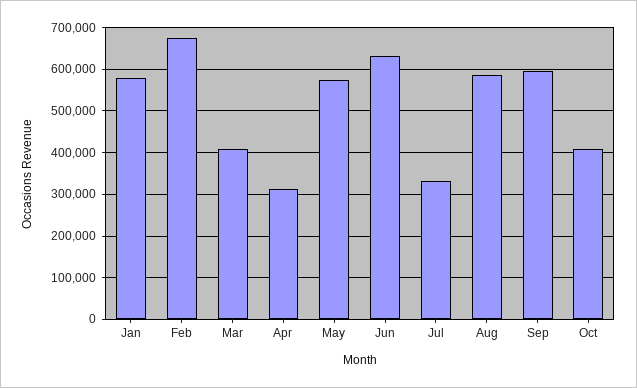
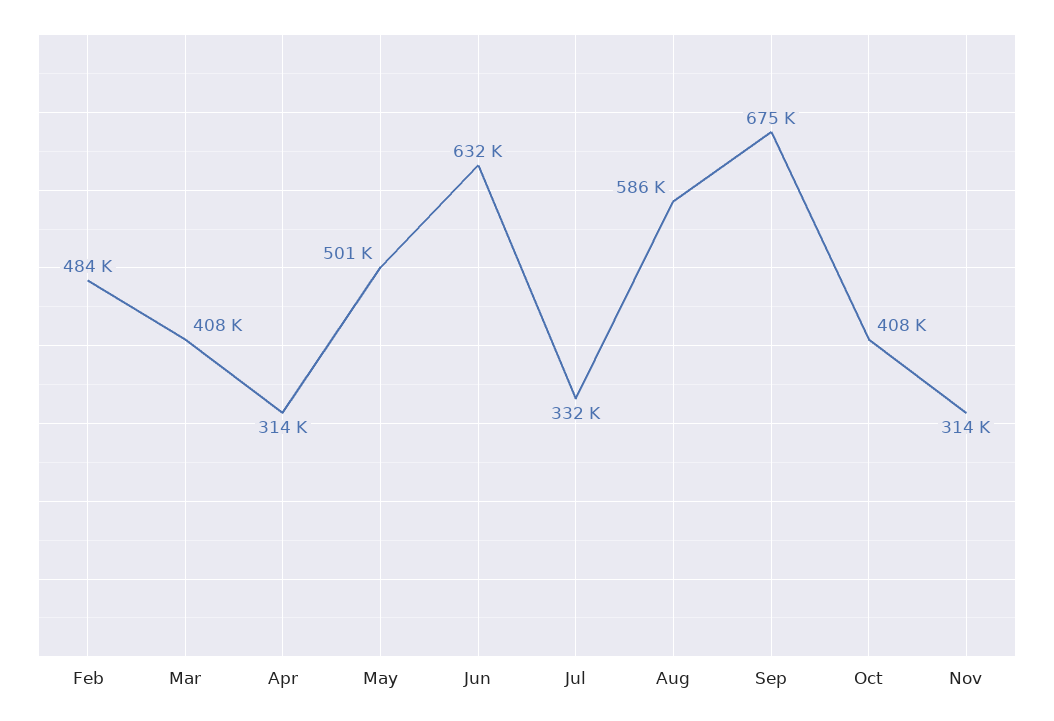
Jan: 580000 -> none
Feb: 680000 -> 484000
May: 580000 -> 501000
Sep: 600000 -> 675000
Nov: none -> 314000

